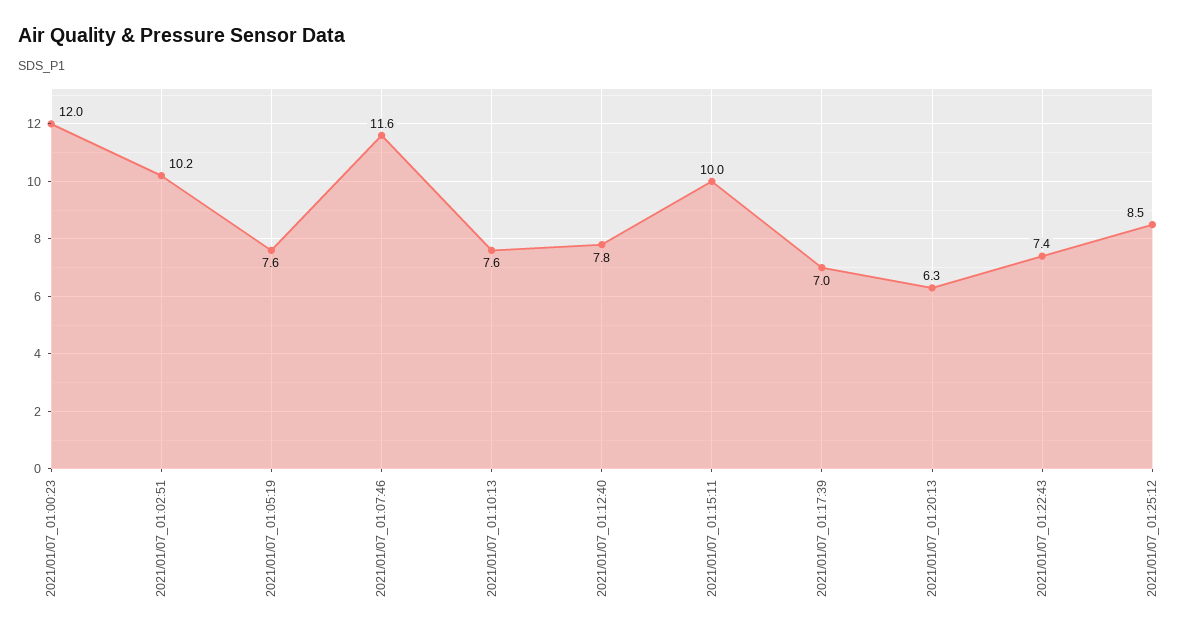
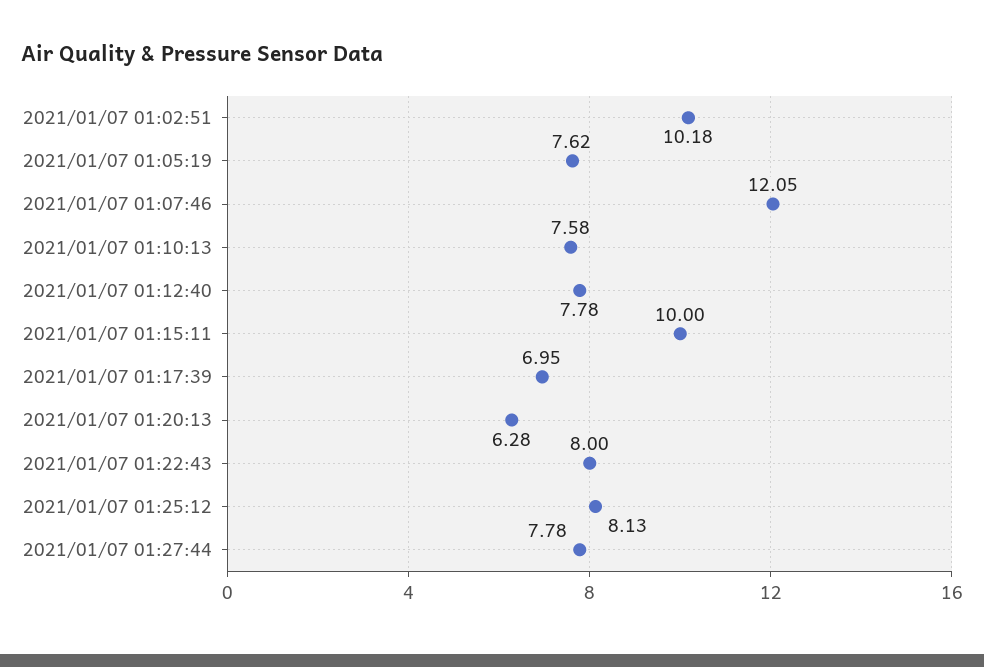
2021/01/07_01:00:23: 12 -> none
2021/01/07_01:07:46: 11.6 -> 12.05
2021/01/07_01:22:43: 7.4 -> 8
2021/01/07_01:25:12: 8.5 -> 8.13
2021/01/07 01:27:44: none -> 7.78

